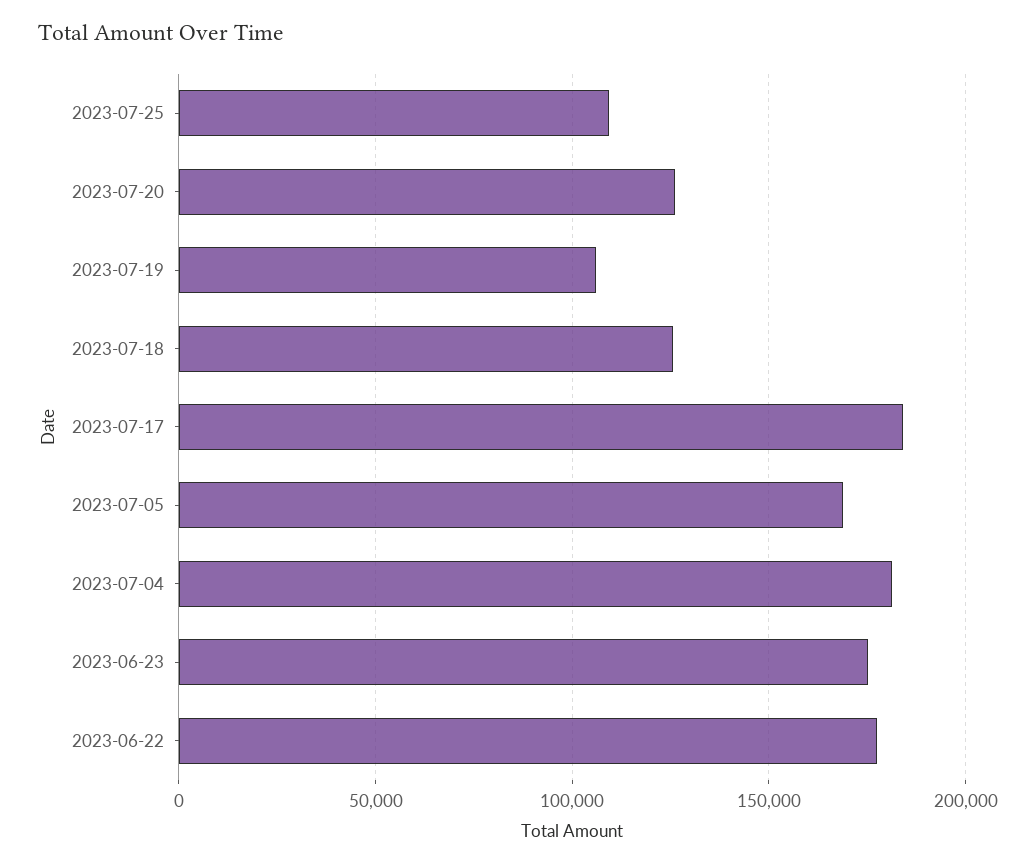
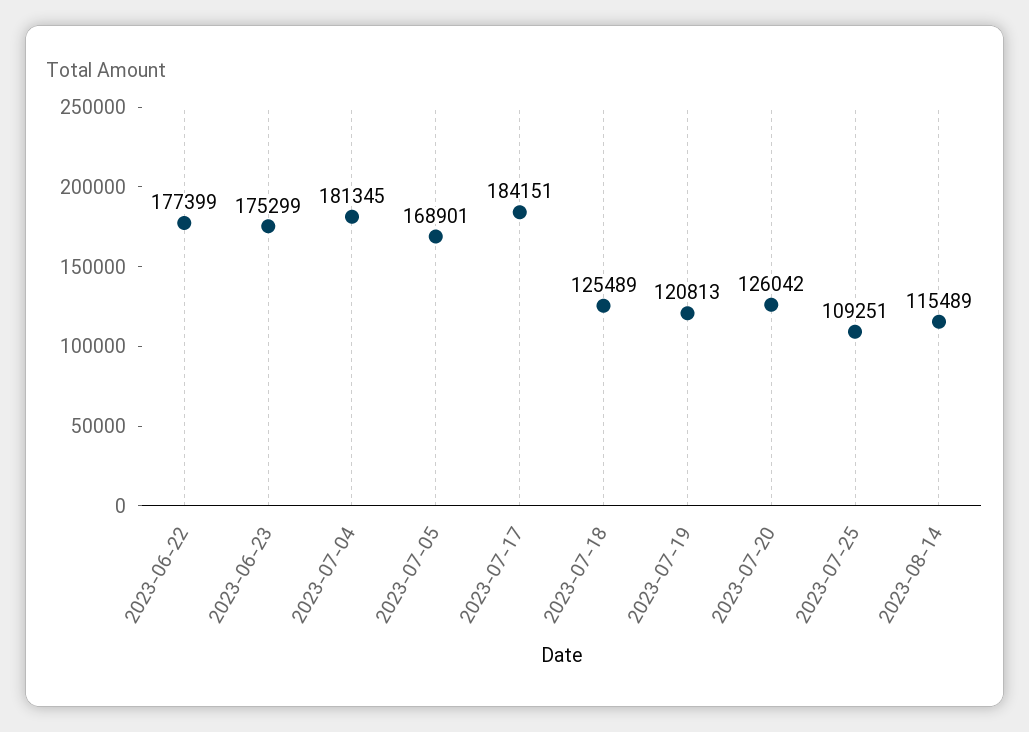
2023-07-19: 105000 -> 120813
2023-08-14: none -> 115489

